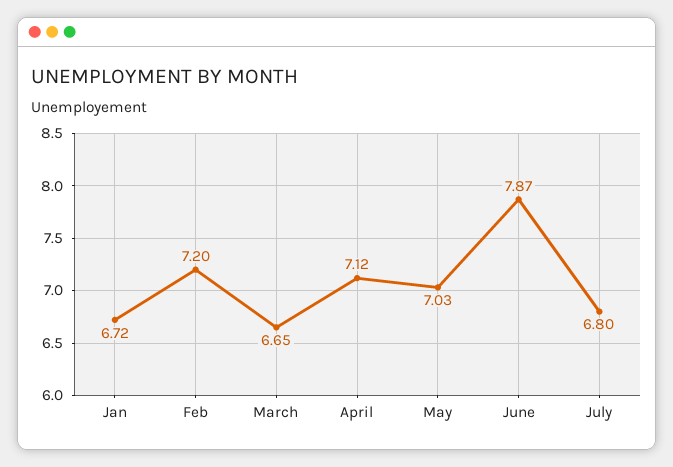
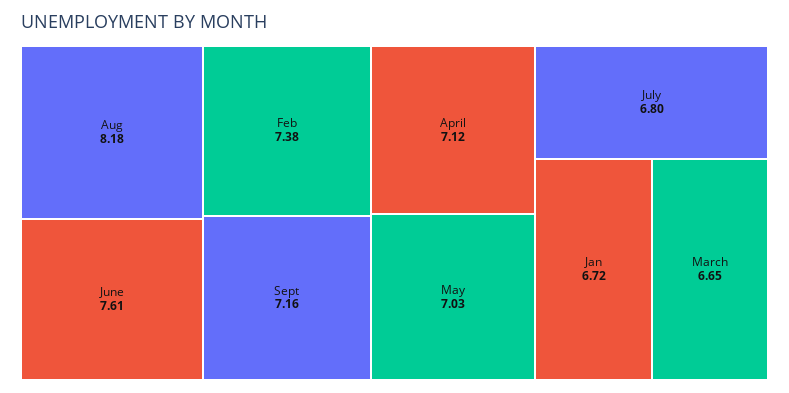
Feb: 7.2 -> 7.38
June: 7.87 -> 7.61
Aug: none -> 8.18
Sept: none -> 7.16

